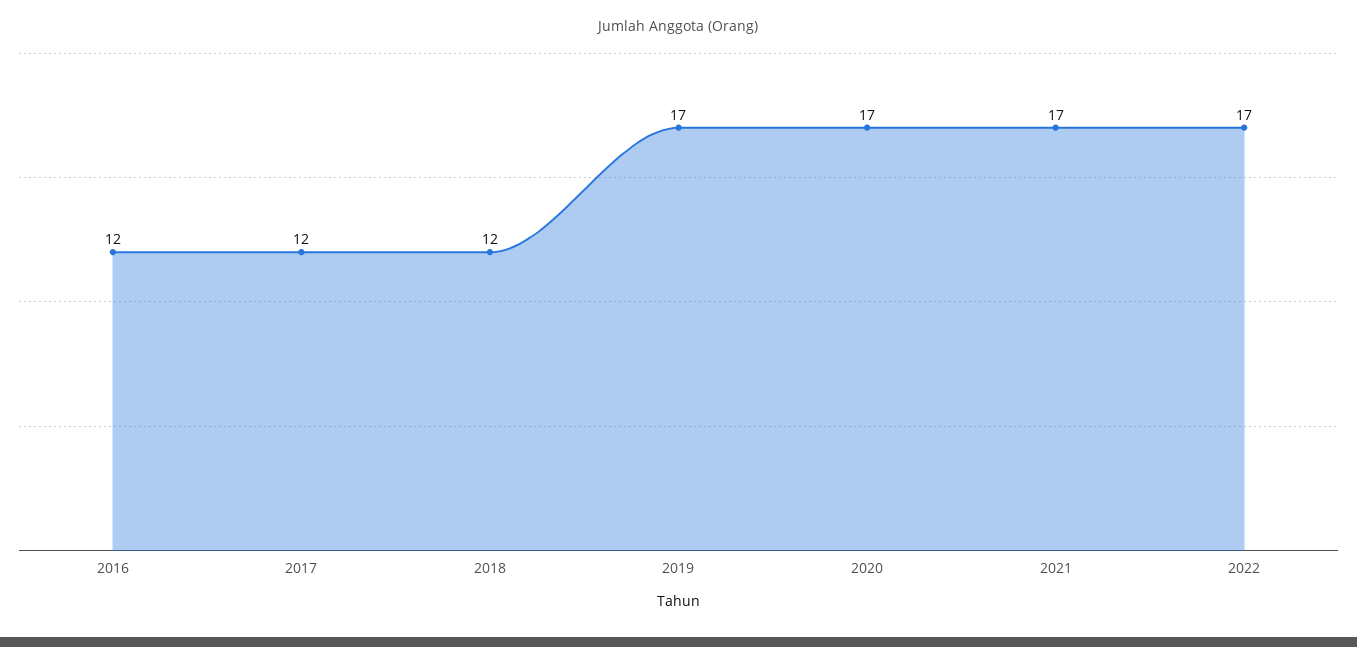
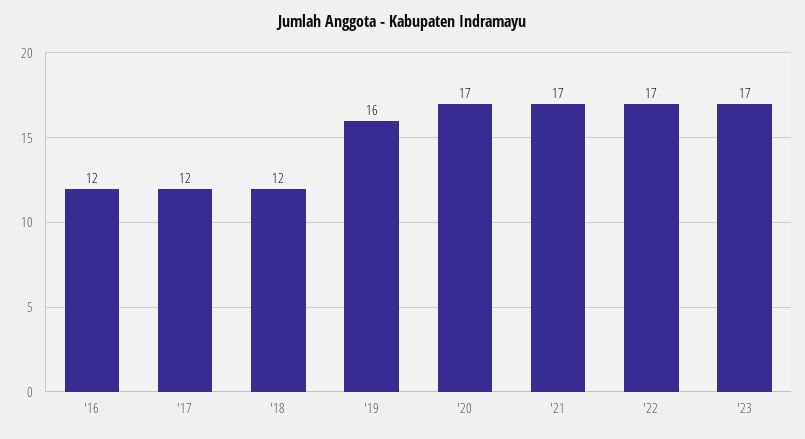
2019: 17 -> 16
'23: none -> 17

